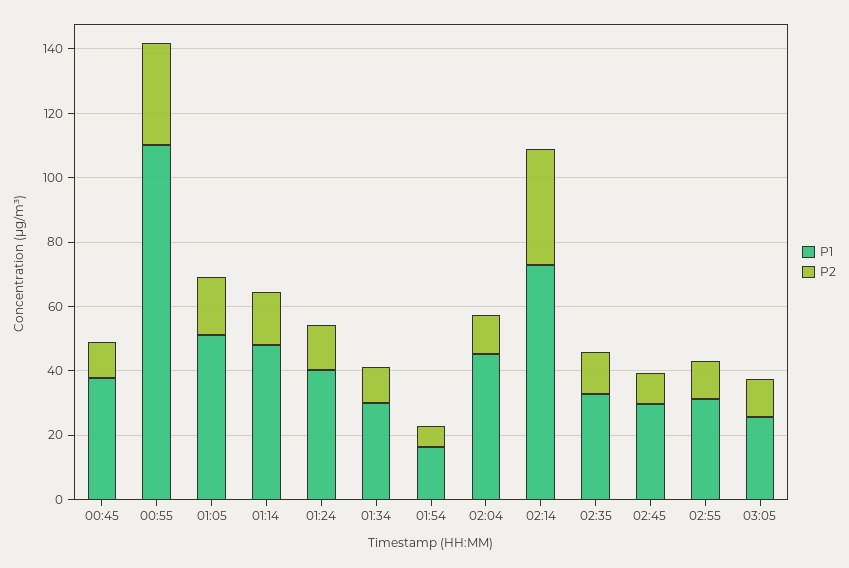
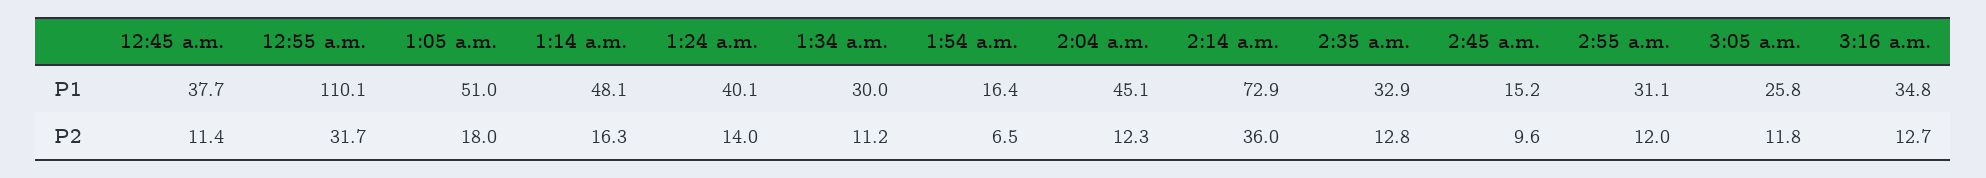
P1, 02:45: 30 -> 15.2
P1, 3:16 a.m.: none -> 34.8
P2, 3:16 a.m.: none -> 12.7

